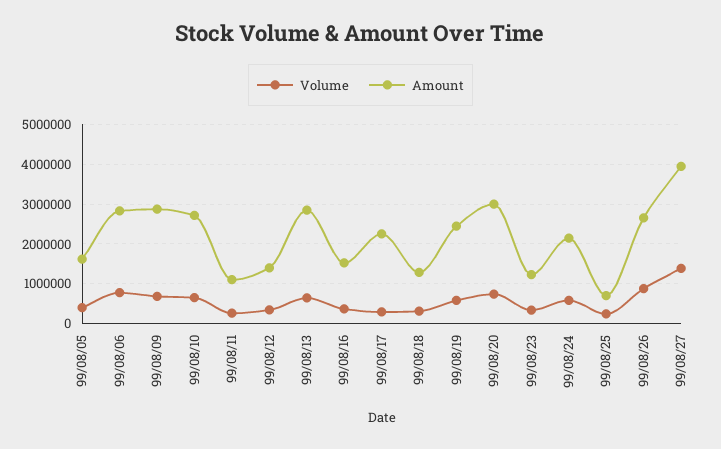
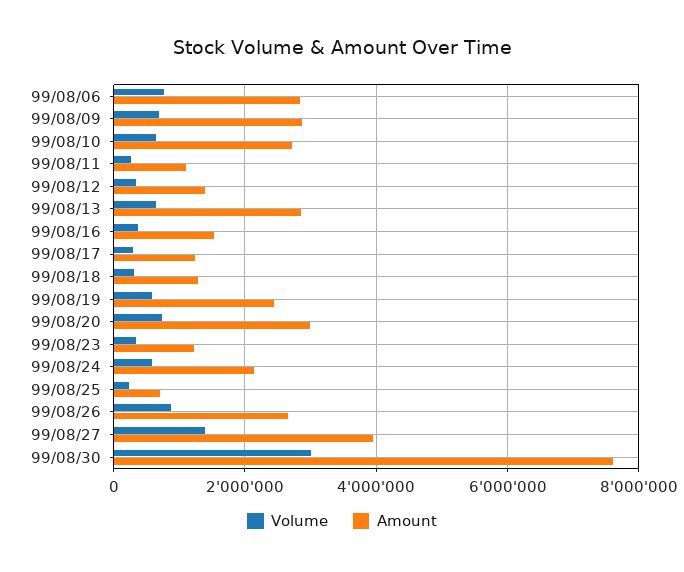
Volume, 99/08/05: 400000 -> none
Amount, 99/08/05: 1600000 -> none
Amount, 99/08/17: 2200000 -> 1200000
Volume, 99/08/30: none -> 3000000
Amount, 99/08/30: none -> 7600000

